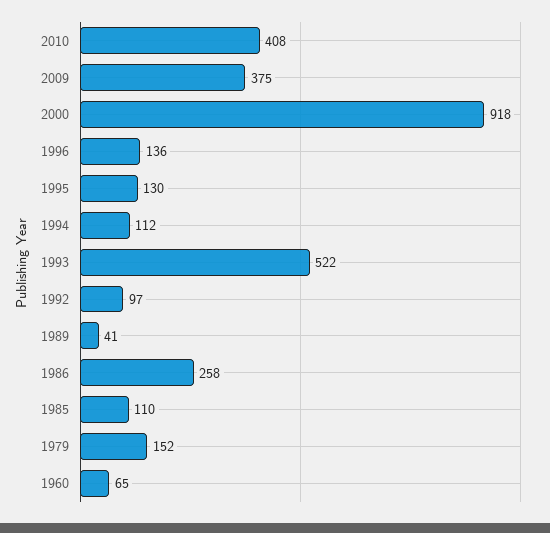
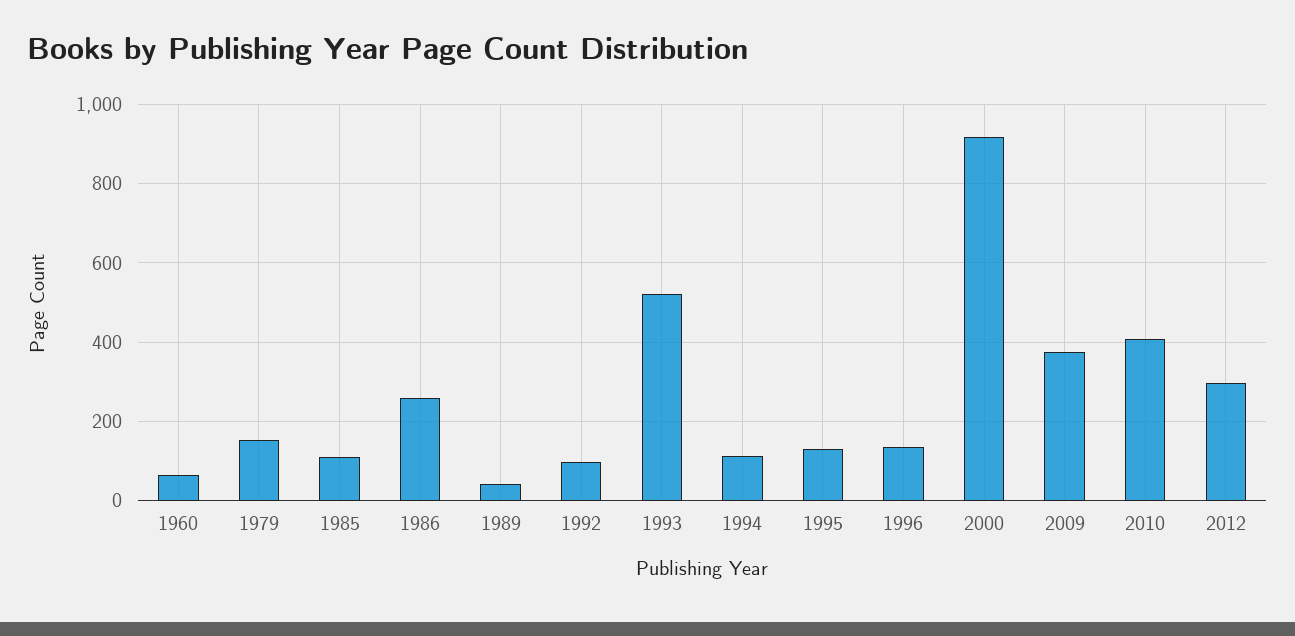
2012: none -> 300

